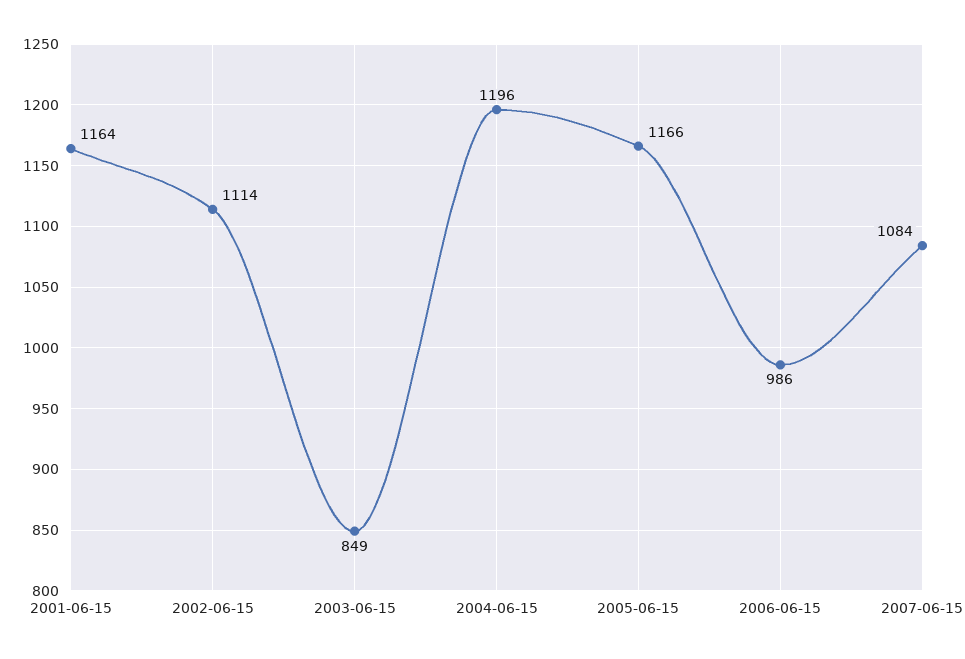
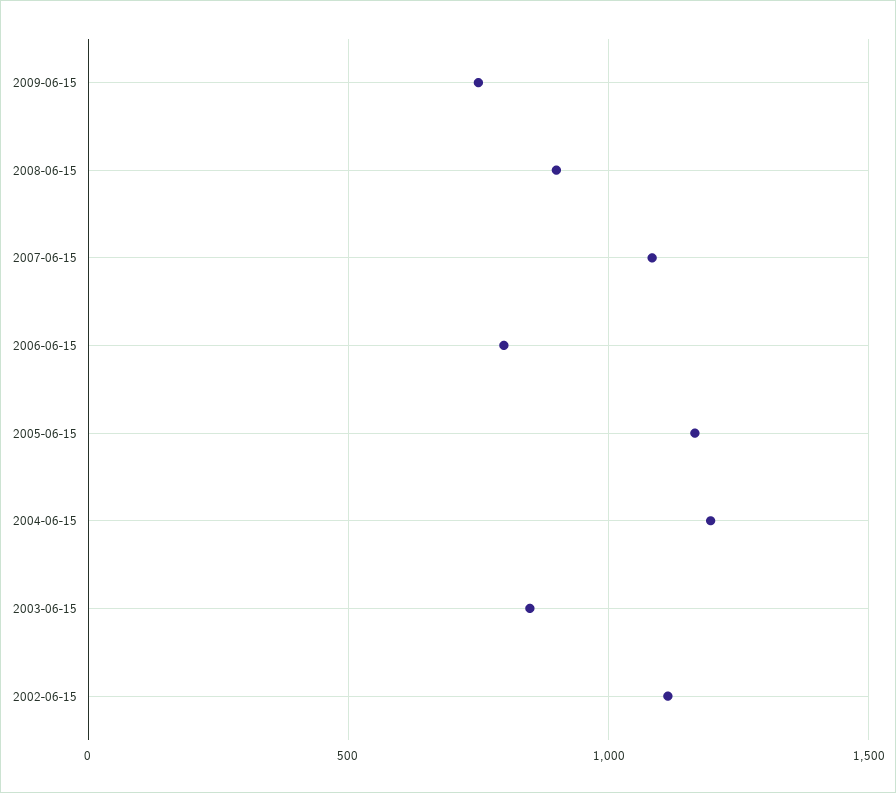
2001-06-15: 1164 -> none
2006-06-15: 986 -> 800
2009-06-15: none -> 750
2008-06-15: none -> 900

